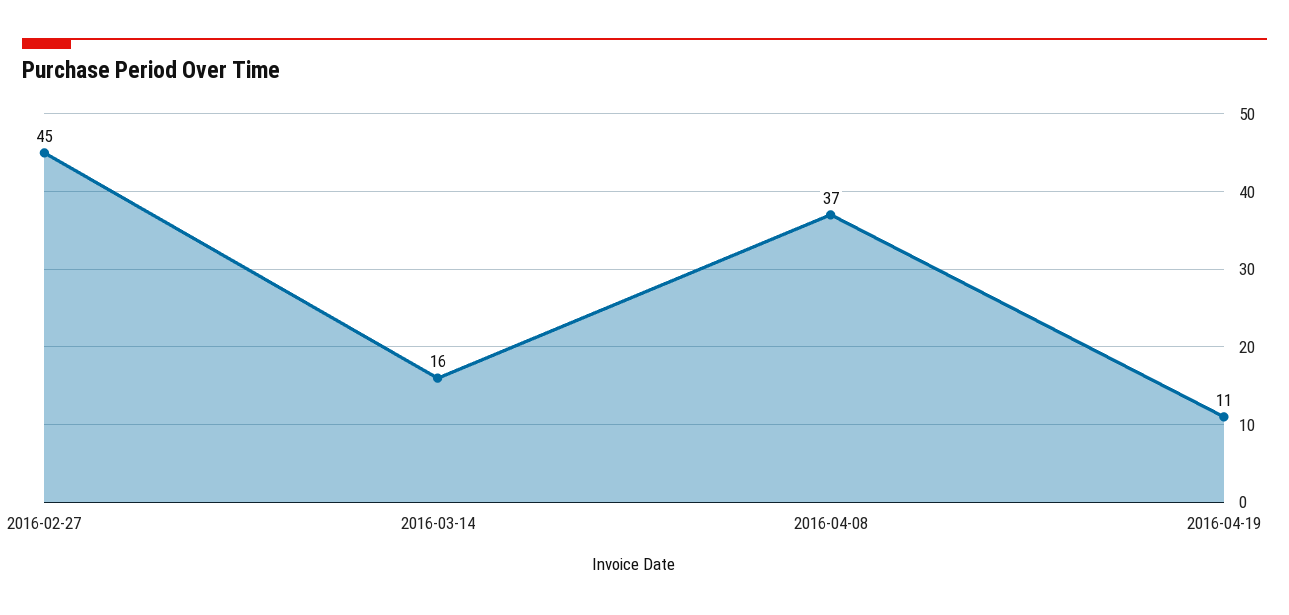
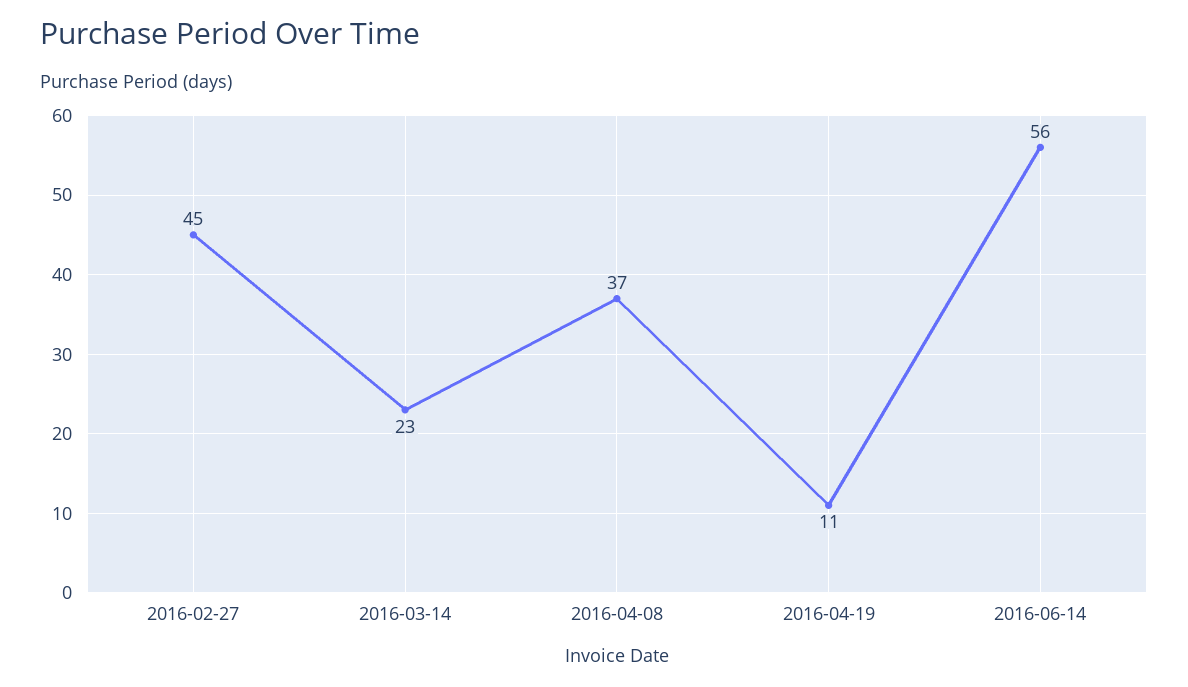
2016-03-14: 16 -> 23
2016-06-14: none -> 56

